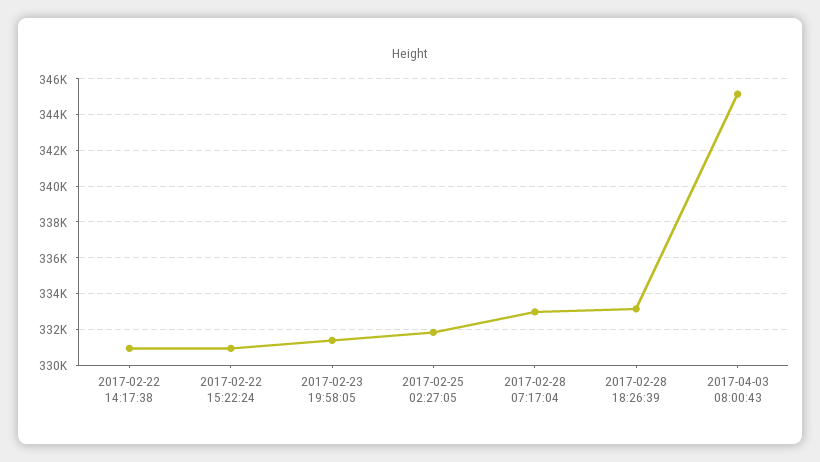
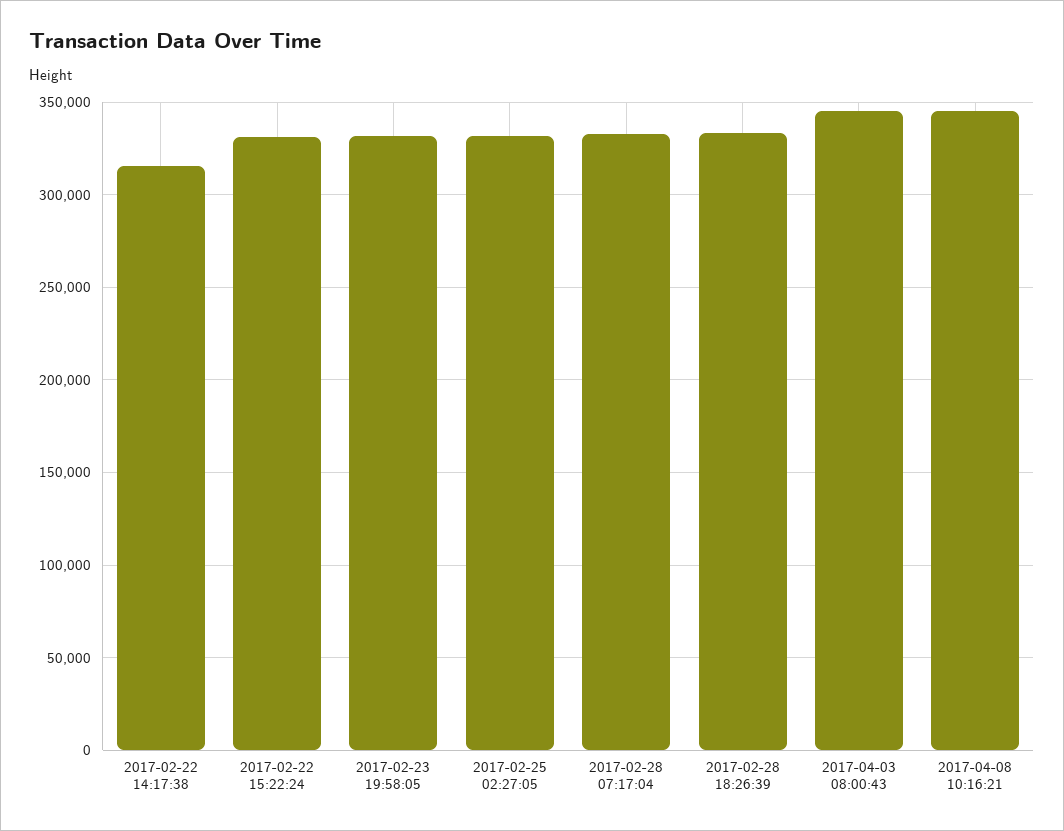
2017-02-22 14:17:38: 331000 -> 315000
2017-04-08 10:16:21: none -> 345000

